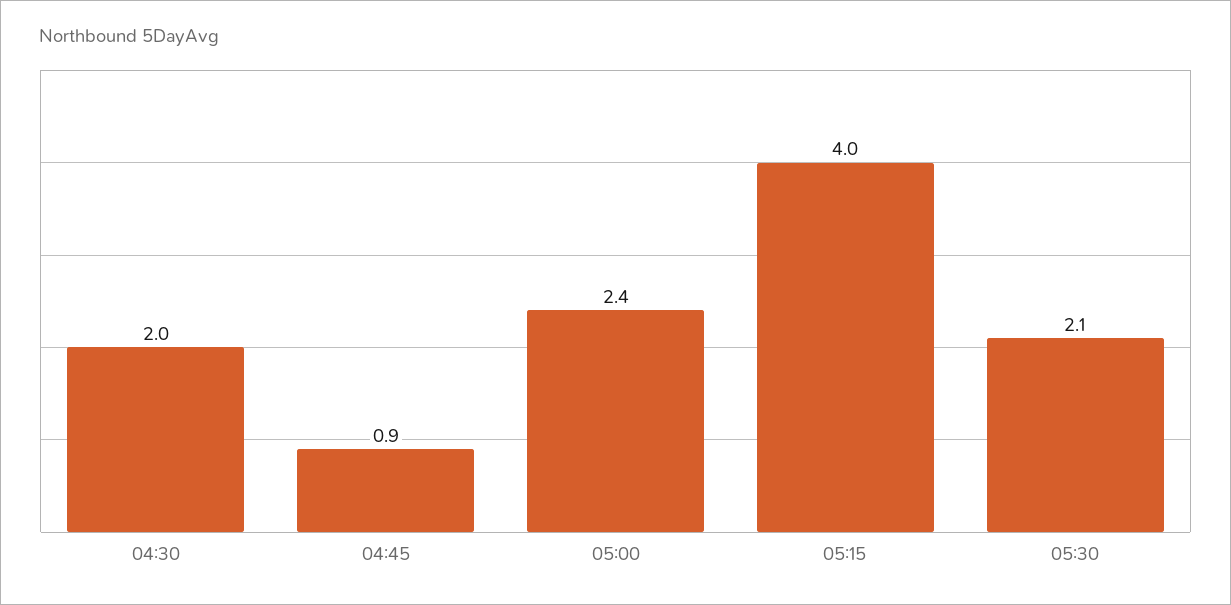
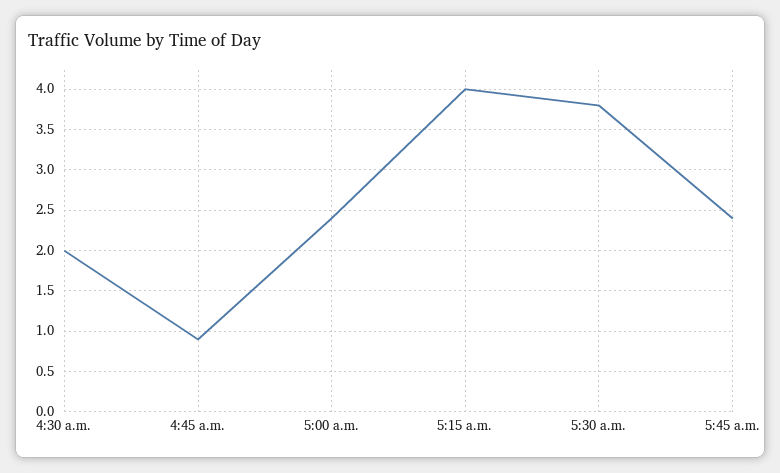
05:30: 2.1 -> 3.8
5:45 a.m.: none -> 2.4

